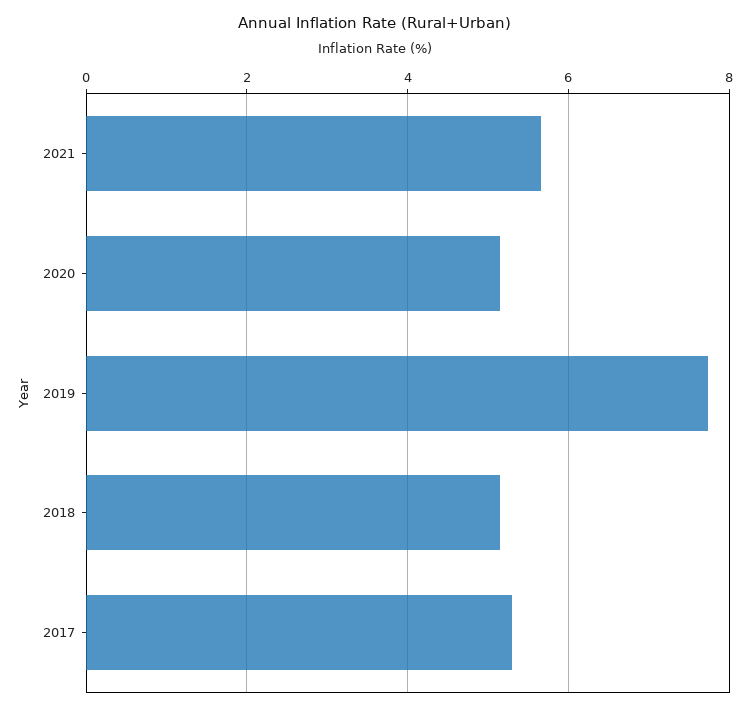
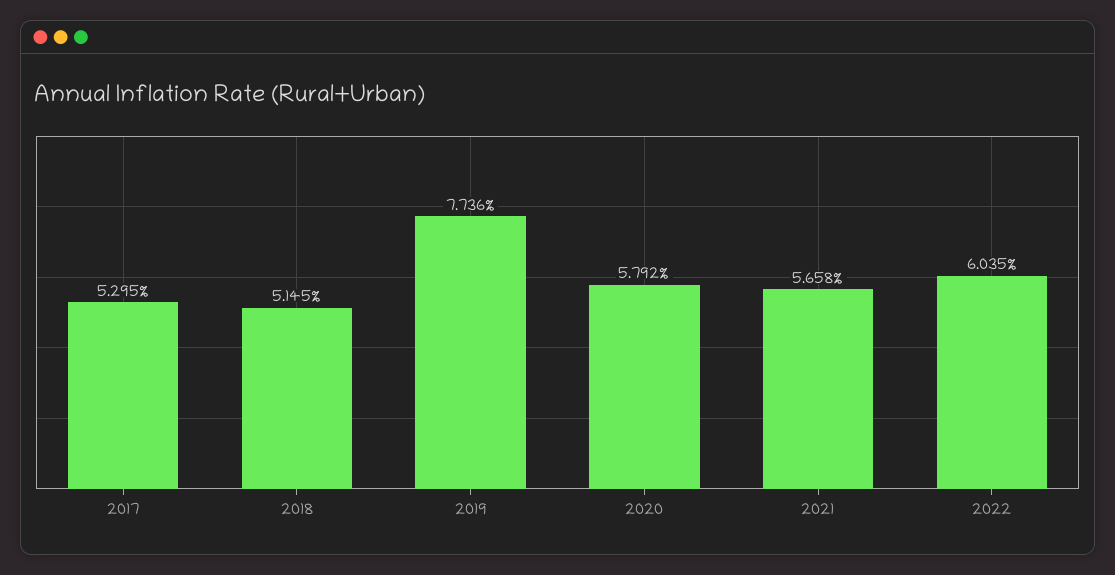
2020: 5.2 -> 5.792
2022: none -> 6.035

